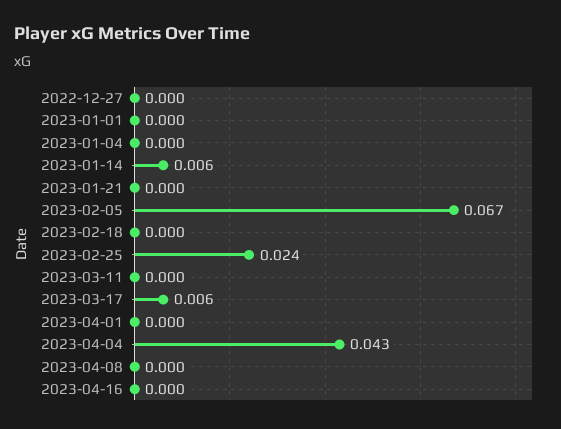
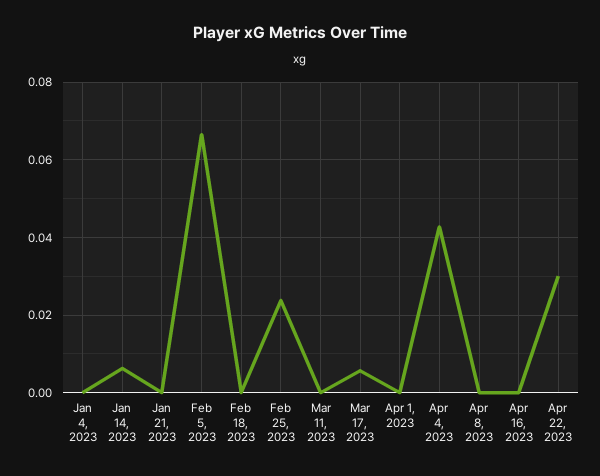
2022-12-27: 0 -> none
2023-01-01: 0 -> none
Apr 22, 2023: none -> 0.03

